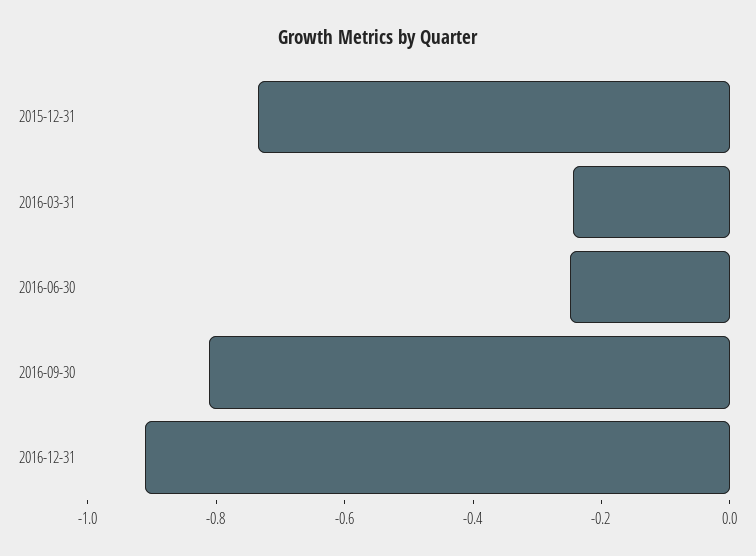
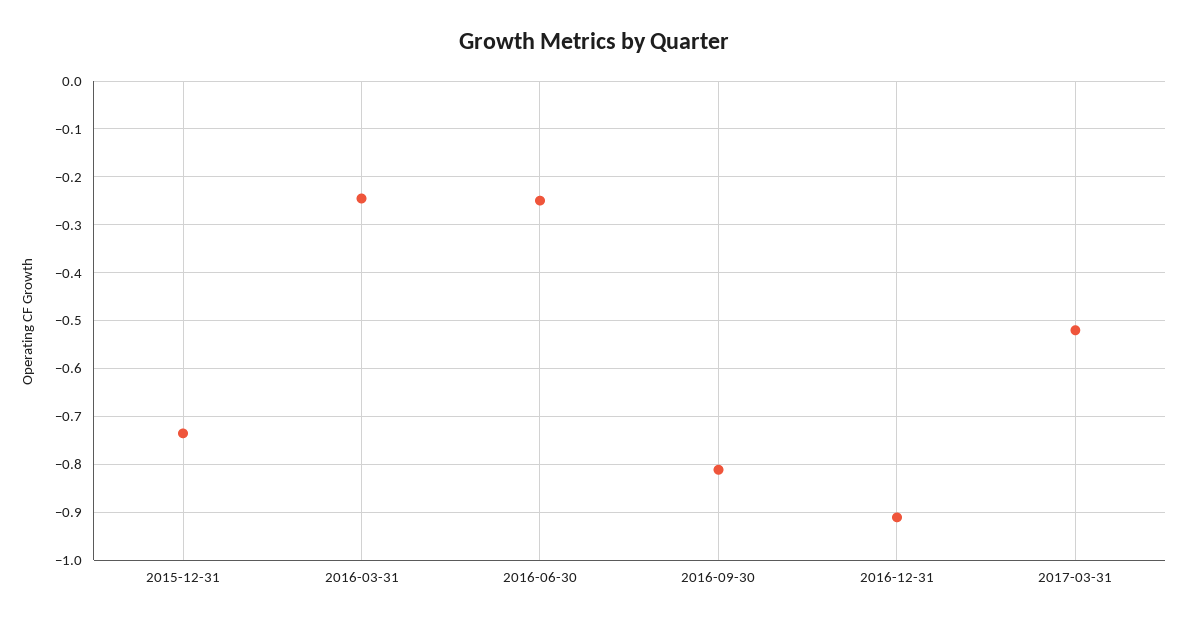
2017-03-31: none -> -0.52

